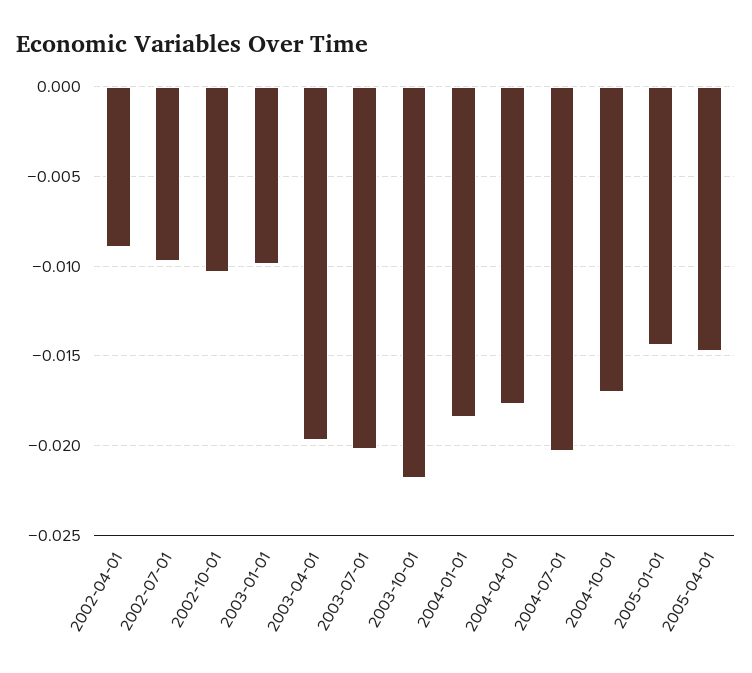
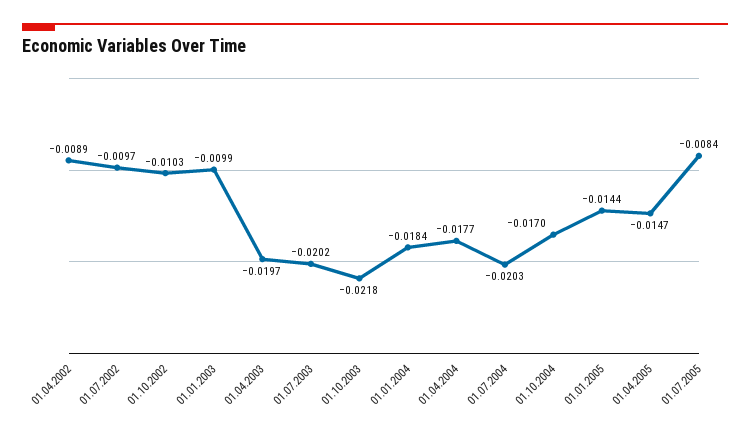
01.07.2005: none -> -0.0084

